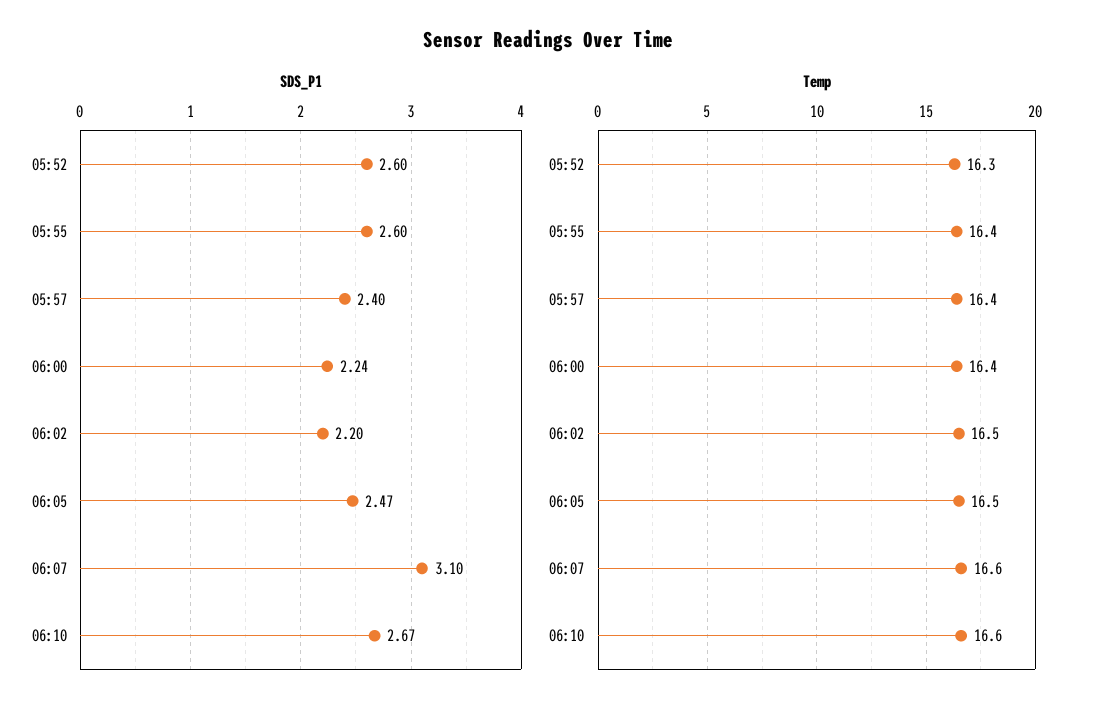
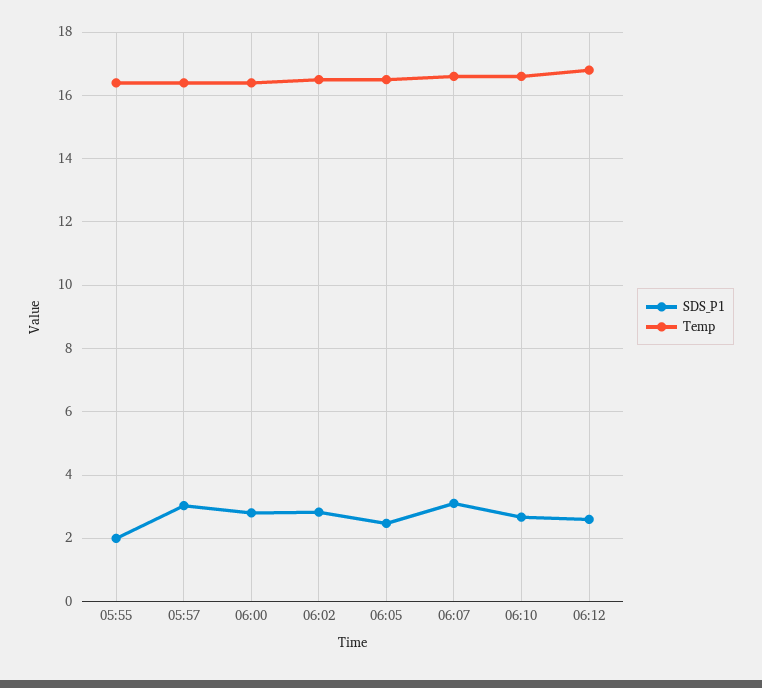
SDS_P1, 05:52: 2.6 -> none
SDS_P1, 05:55: 2.6 -> 2
SDS_P1, 05:57: 2.4 -> 3
SDS_P1, 06:00: 2.24 -> 2.8
SDS_P1, 06:02: 2.2 -> 2.8
Temp, 05:52: 16.3 -> none
SDS_P1, 06:12: none -> 2.6
Temp, 06:12: none -> 16.8

